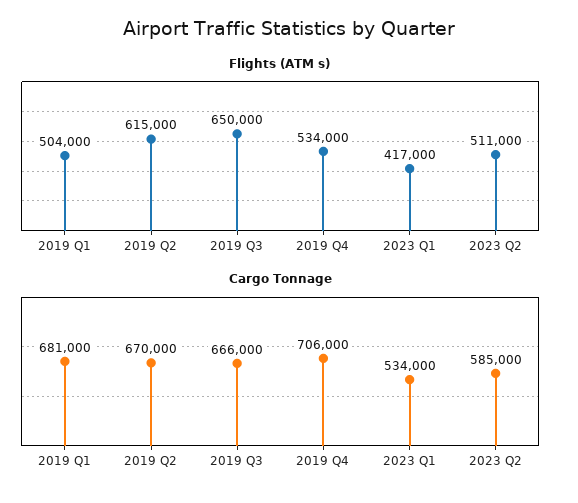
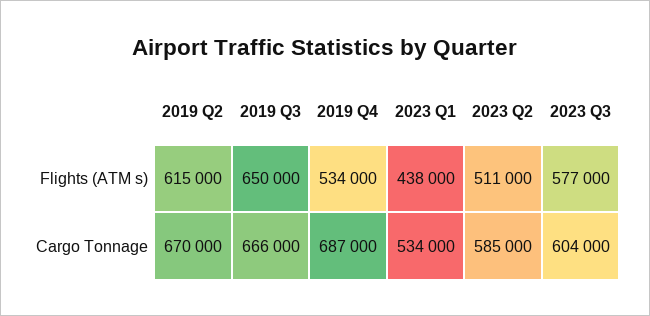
Flights (ATM s), 2019 Q1: 504000 -> none
Flights (ATM s), 2023 Q1: 417000 -> 438000
Cargo Tonnage, 2019 Q1: 681000 -> none
Cargo Tonnage, 2019 Q4: 706000 -> 687000
Flights (ATM s), 2023 Q3: none -> 577000
Cargo Tonnage, 2023 Q3: none -> 604000

